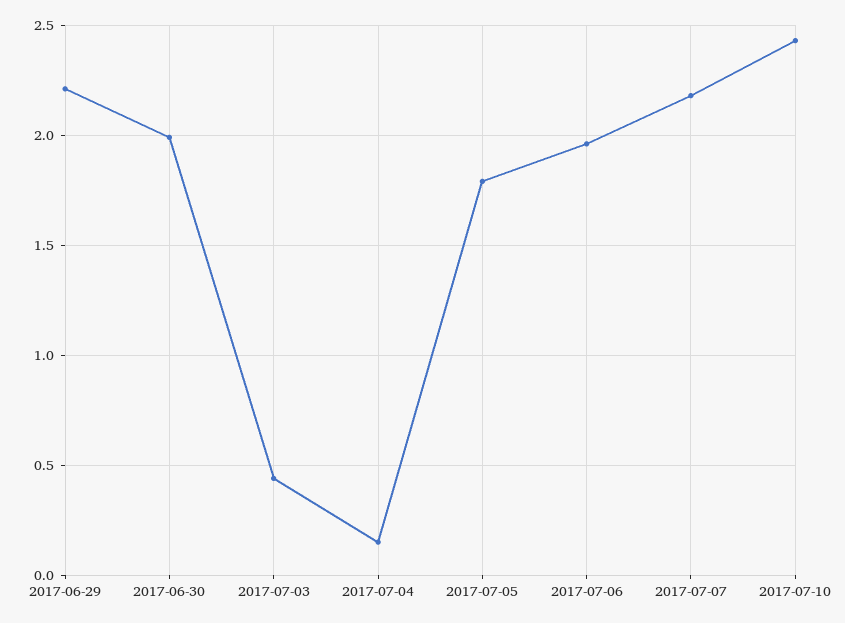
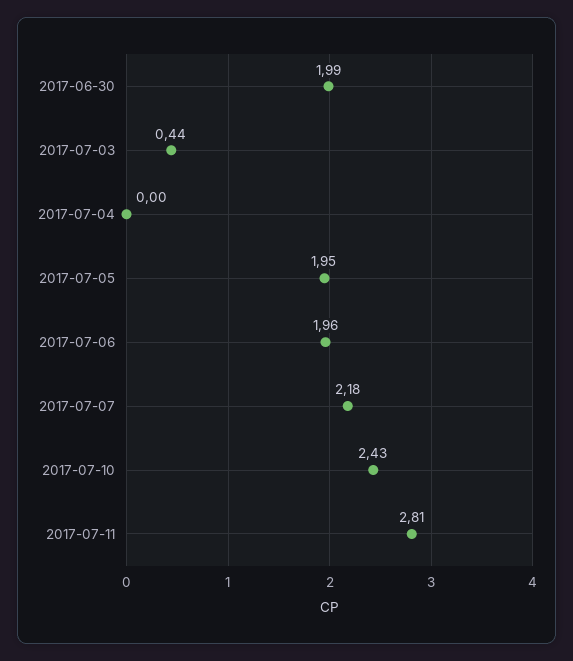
2017-06-29: 2.2 -> none
2017-07-04: 0.15 -> 0
2017-07-05: 1.8 -> 1.95
2017-07-11: none -> 2.81

